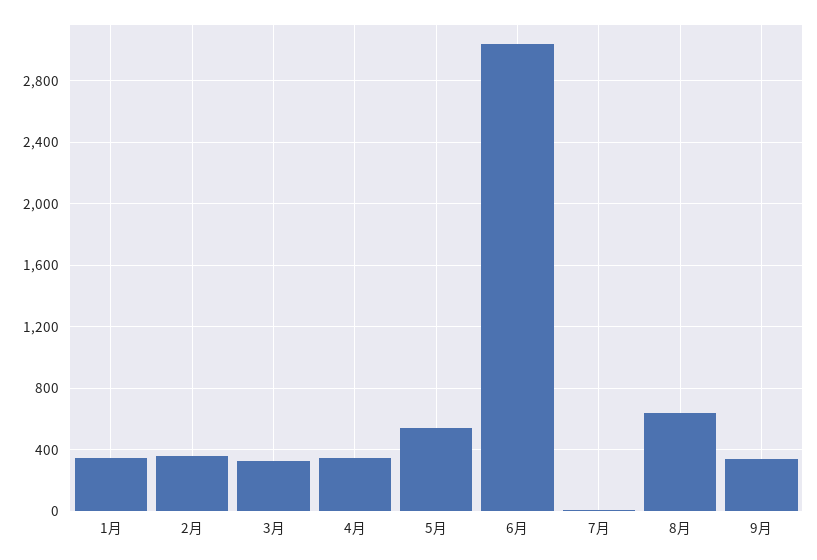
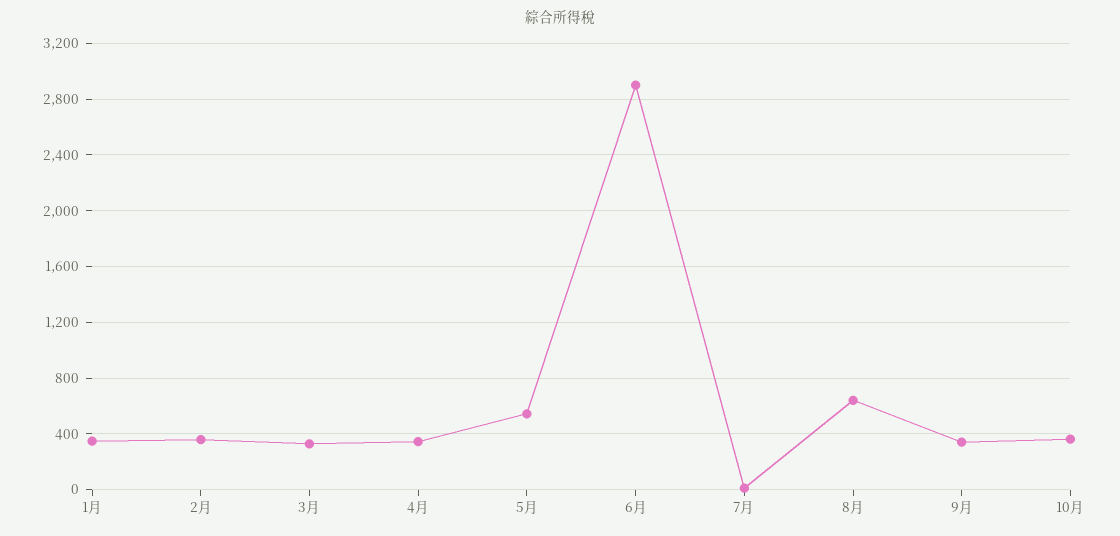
6月: 3050 -> 2900
10月: none -> 350

